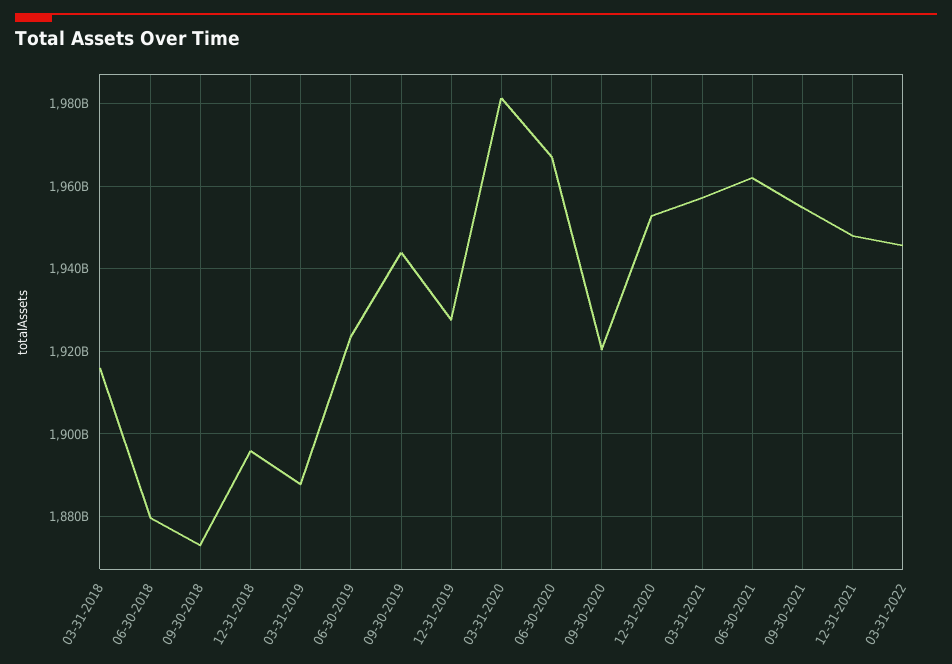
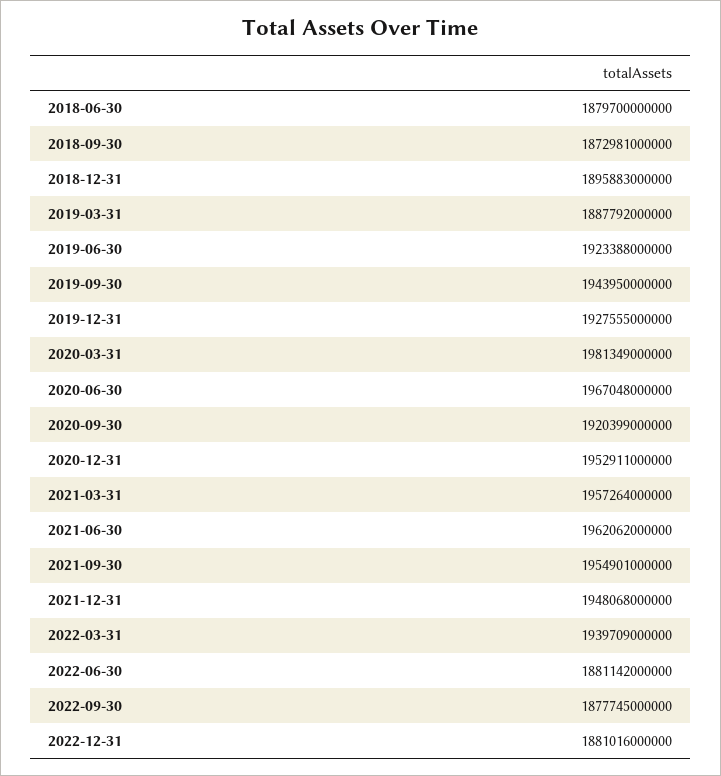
03-31-2018: 1916000000000 -> none
03-31-2022: 1946000000000 -> 1939709000000
2022-06-30: none -> 1881142000000
2022-09-30: none -> 1877745000000
2022-12-31: none -> 1881016000000

